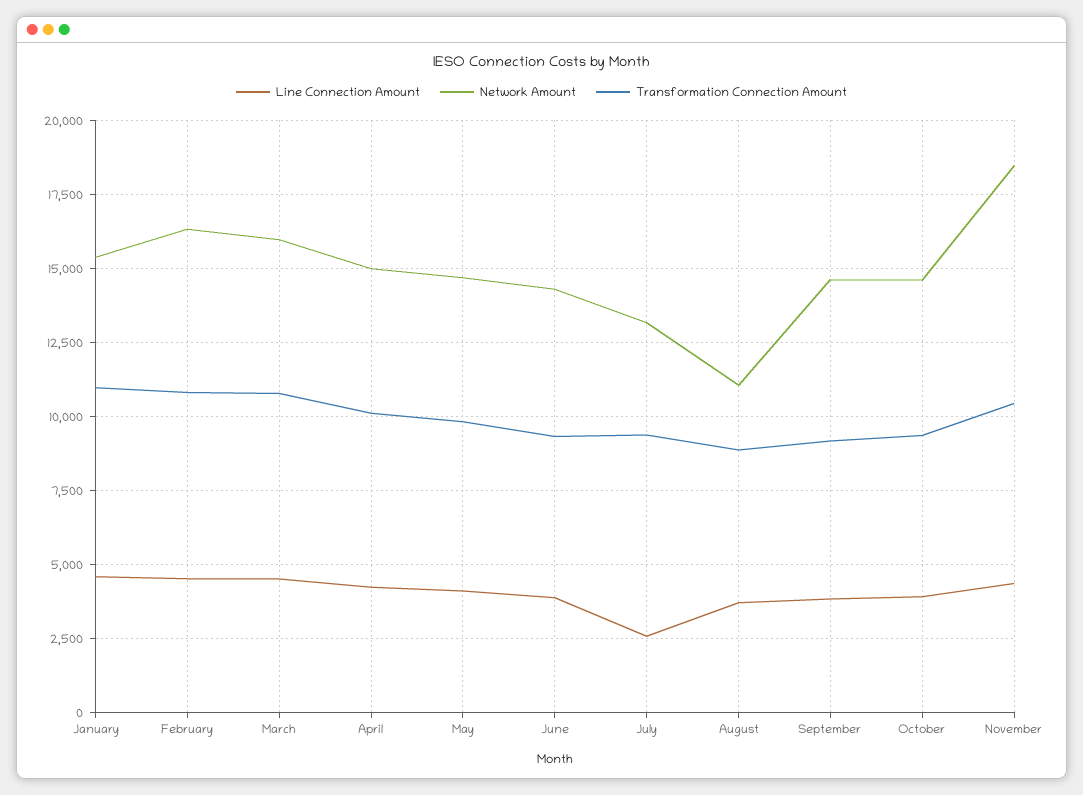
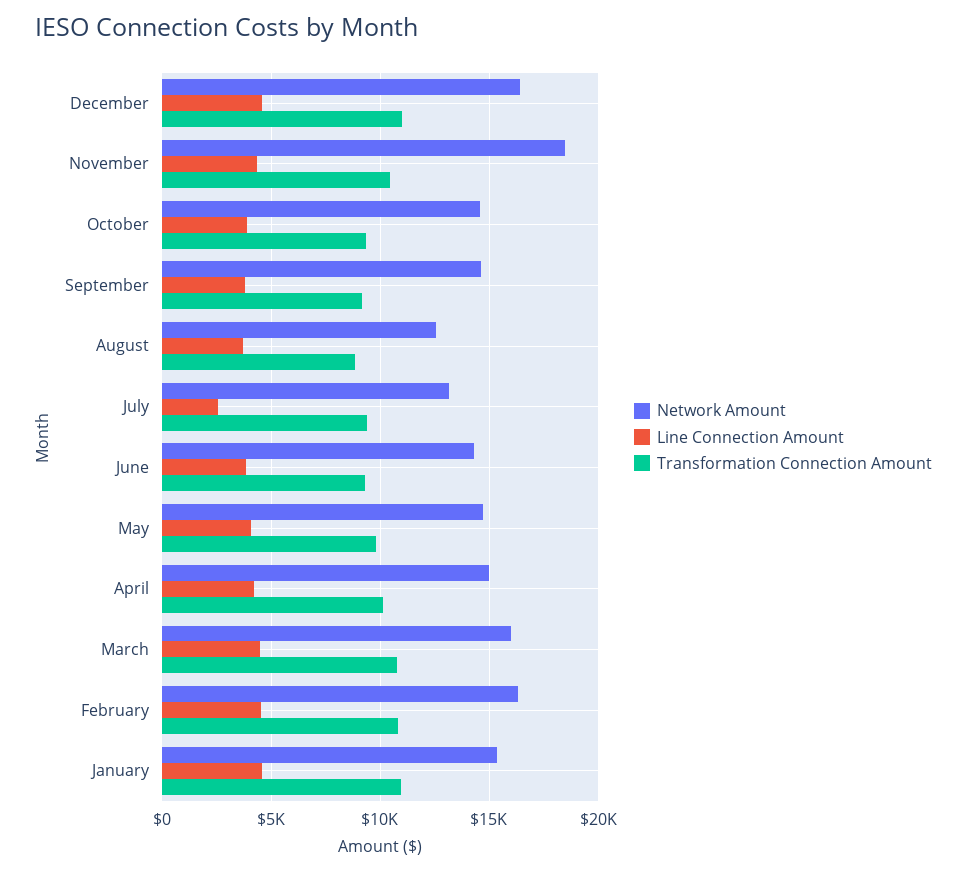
Network Amount, August: 11000 -> 12500
Network Amount, December: none -> 16500
Line Connection Amount, December: none -> 4500
Transformation Connection Amount, December: none -> 11000

